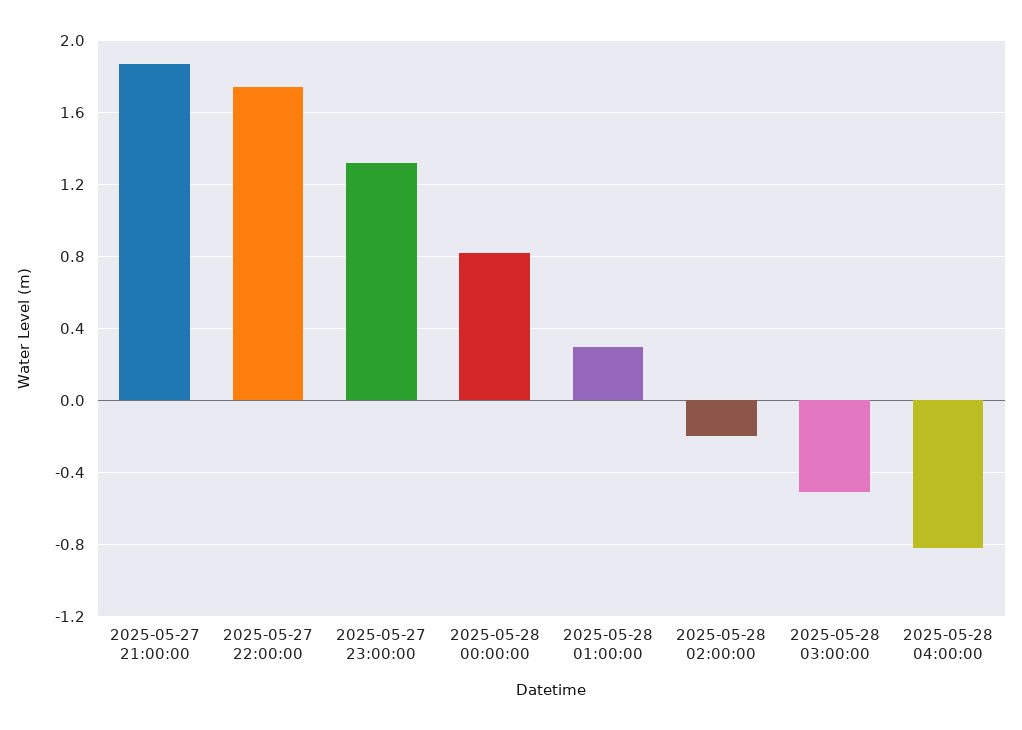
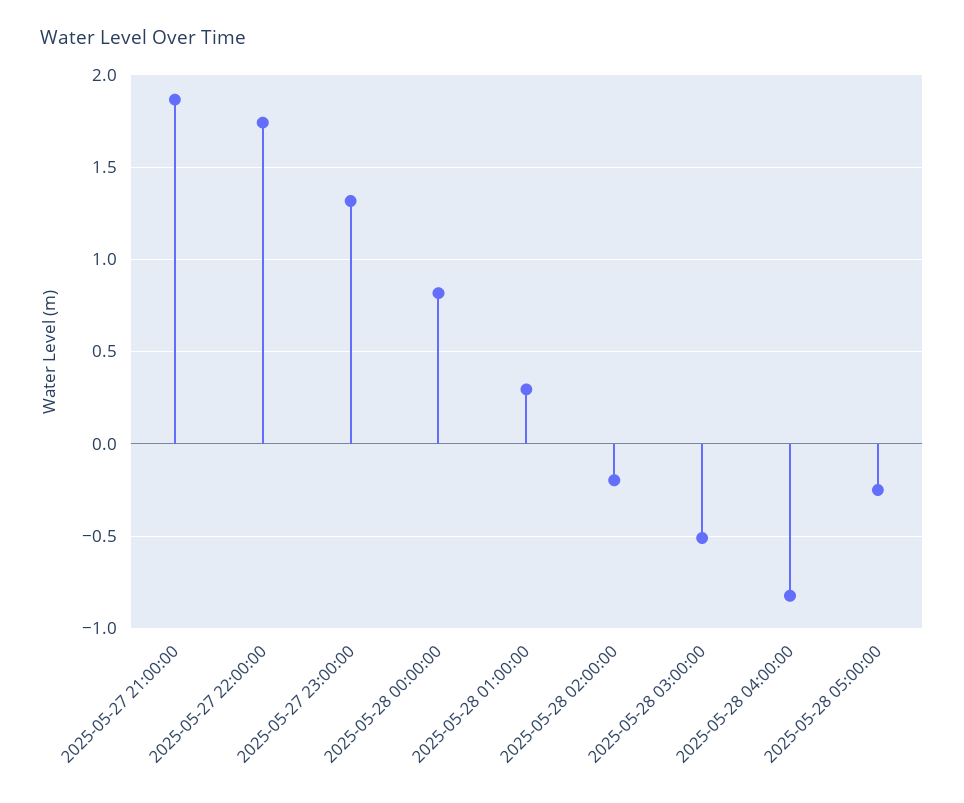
2025-05-28 05:00:00: none -> -0.25

